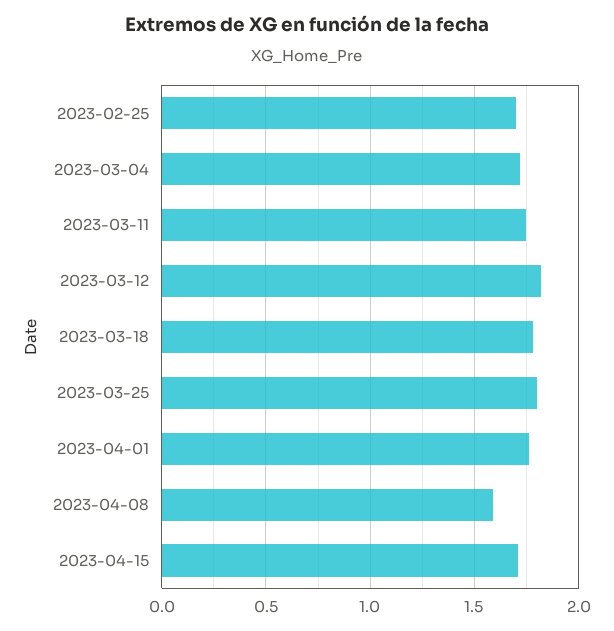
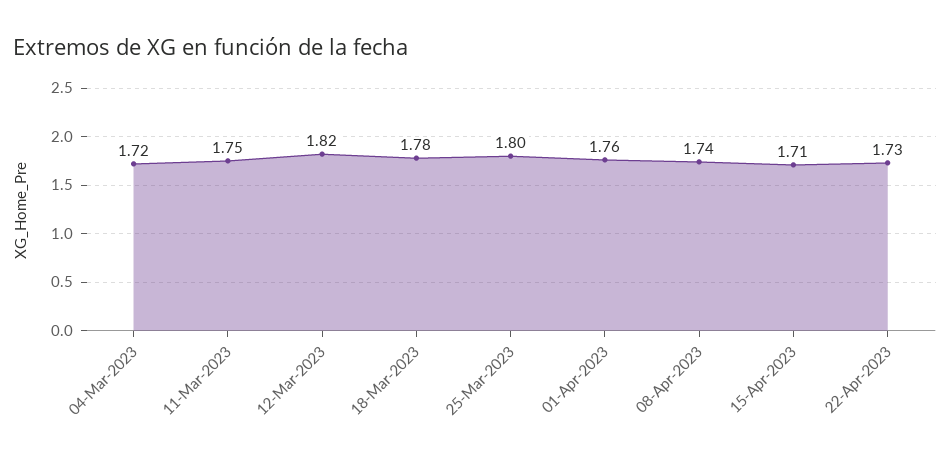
2023-02-25: 1.7 -> none
2023-04-08: 1.6 -> 1.74
22-Apr-2023: none -> 1.73

